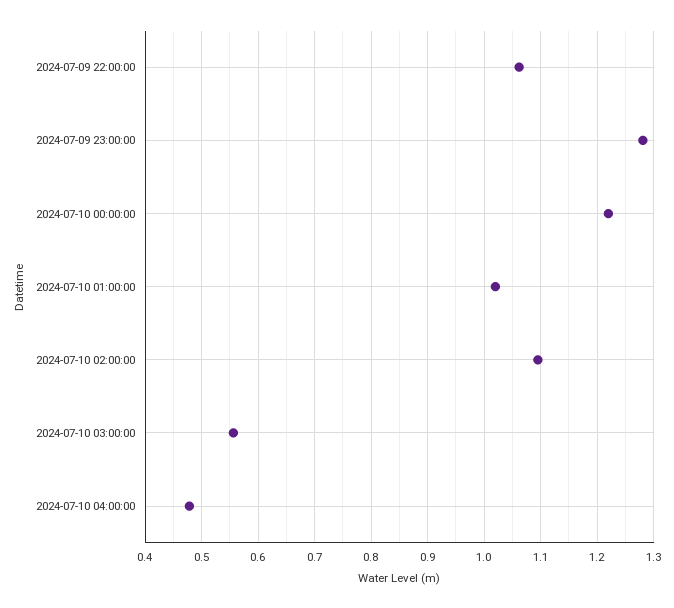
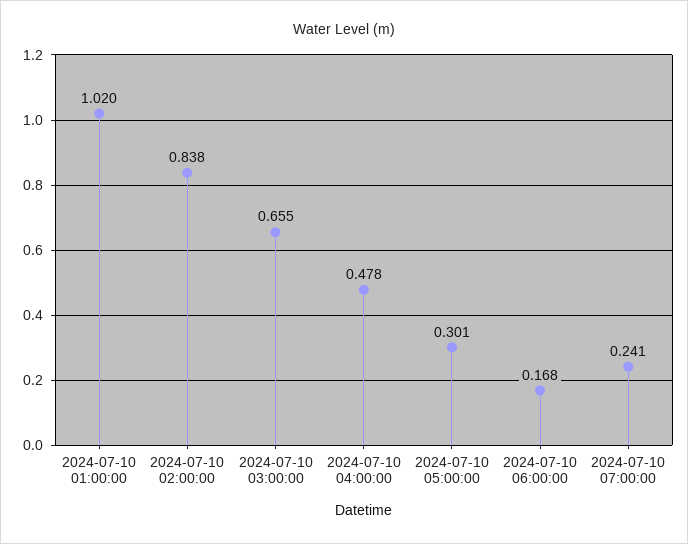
2024-07-09 22:00:00: 1.06 -> none
2024-07-09 23:00:00: 1.28 -> none
2024-07-10 00:00:00: 1.22 -> none
2024-07-10 02:00:00: 1.1 -> 0.838
2024-07-10 03:00:00: 0.56 -> 0.655
2024-07-10 05:00:00: none -> 0.301
2024-07-10 06:00:00: none -> 0.168
2024-07-10 07:00:00: none -> 0.241

